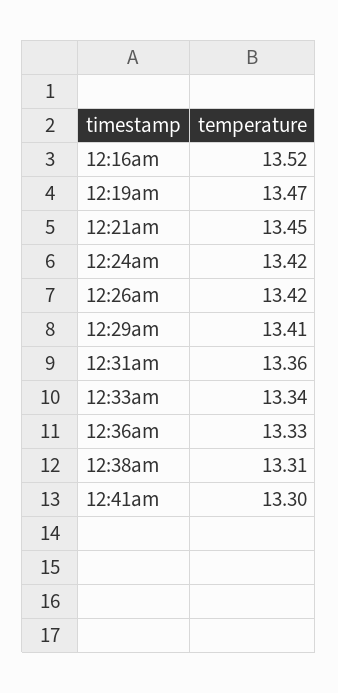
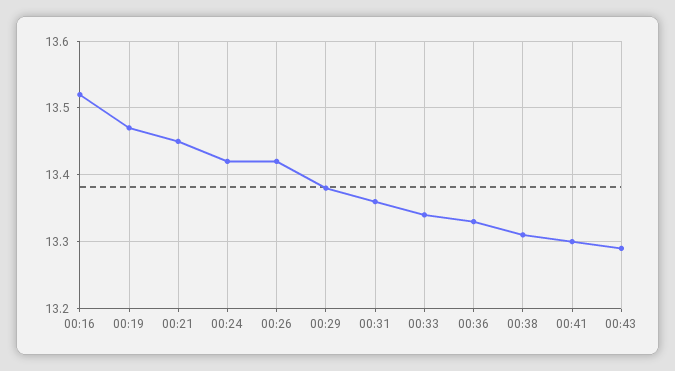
12:29am: 13.41 -> 13.38
00:43: none -> 13.29

